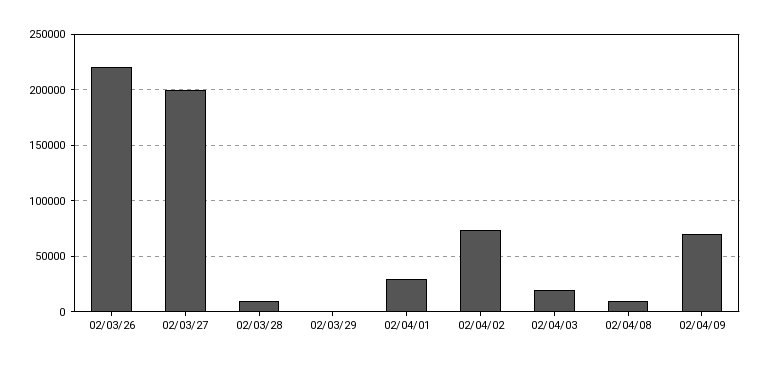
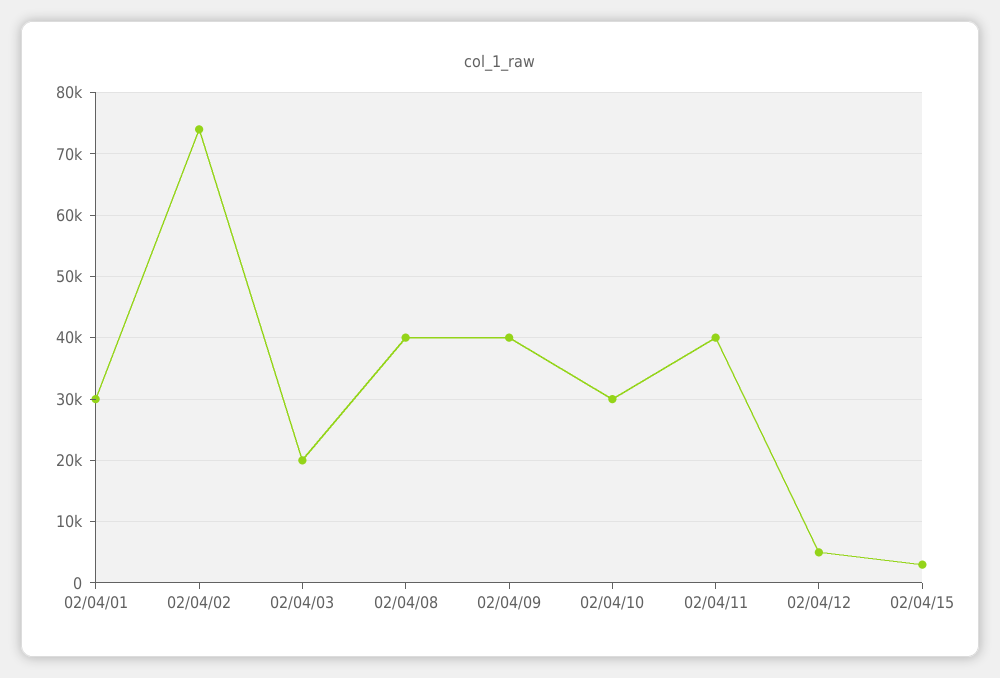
02/03/26: 220000 -> none
02/03/27: 200000 -> none
02/03/28: 10000 -> none
02/03/29: 0 -> none
02/04/08: 10000 -> 40000
02/04/09: 70000 -> 40000
02/04/10: none -> 30000
02/04/11: none -> 40000
02/04/12: none -> 5000
02/04/15: none -> 3000

